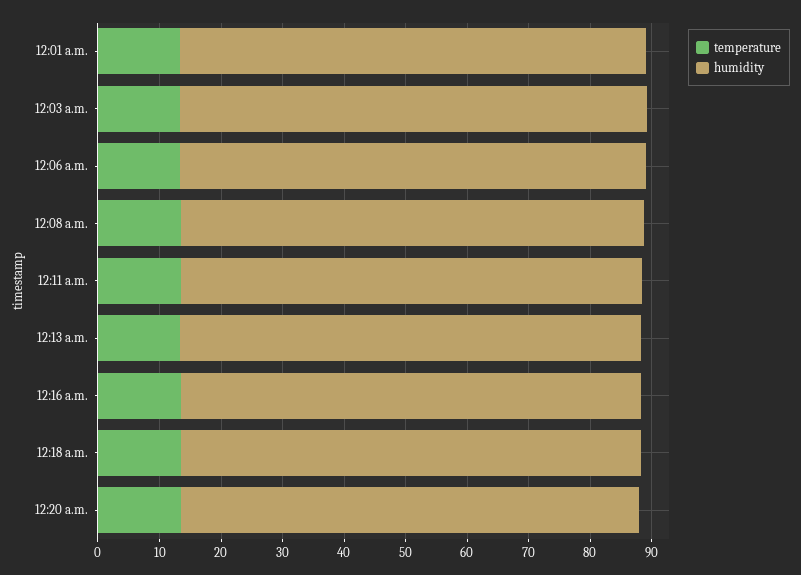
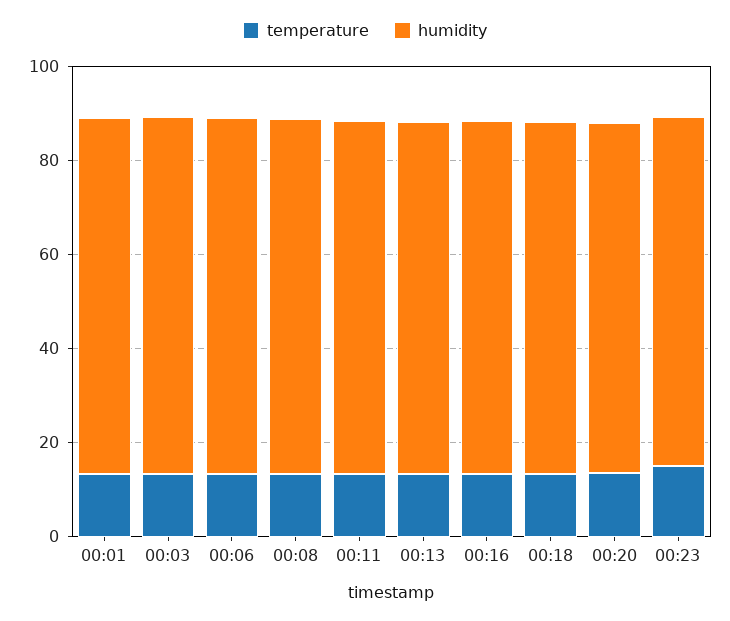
temperature, 00:23: none -> 15
humidity, 00:23: none -> 75

